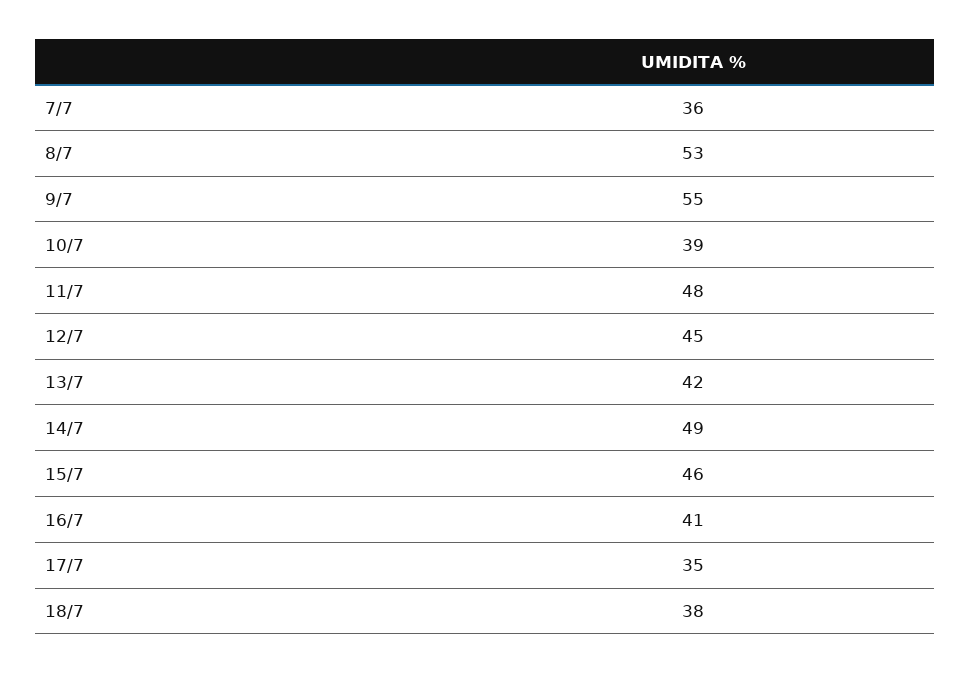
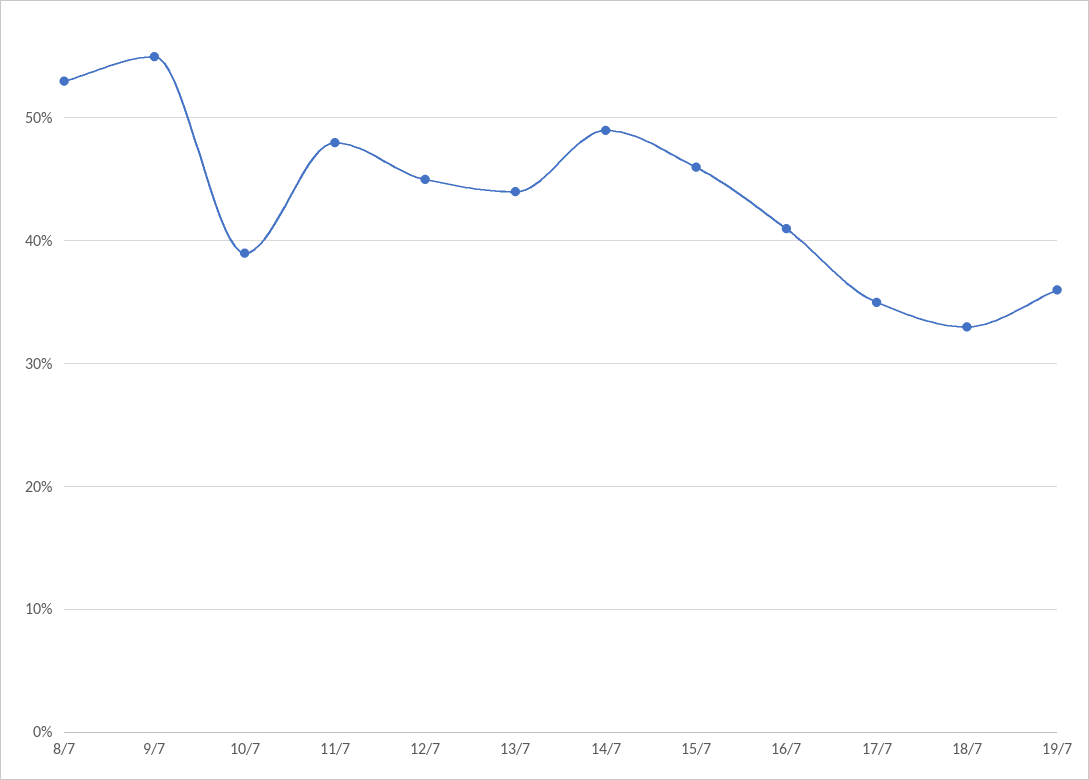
7/7: 36 -> none
13/7: 42 -> 44
18/7: 38 -> 33
19/7: none -> 36

